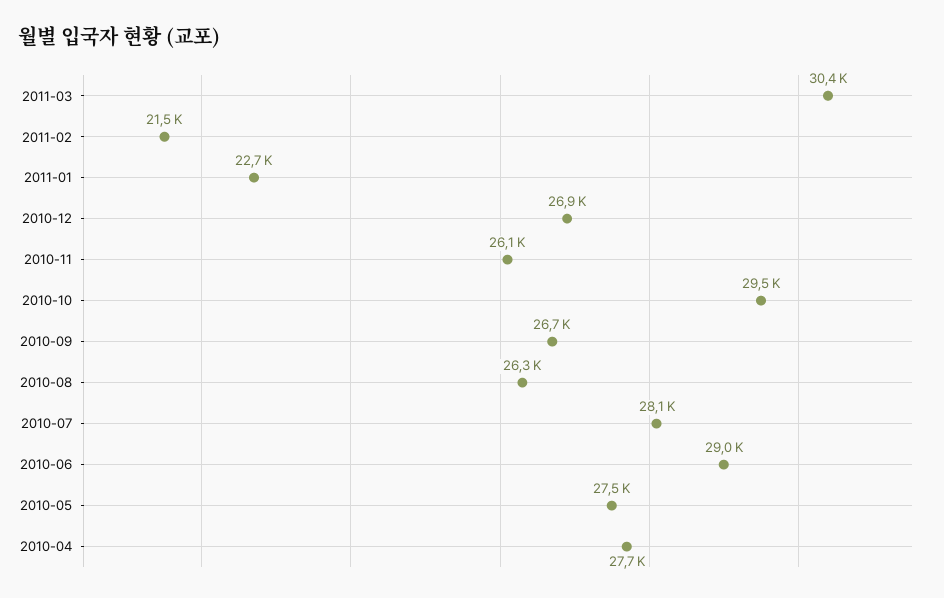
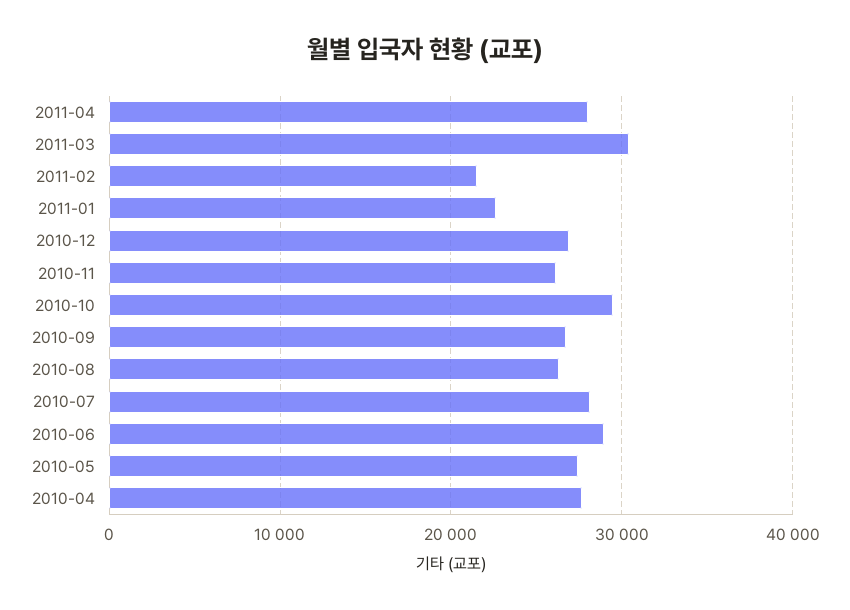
2011-04: none -> 28000

